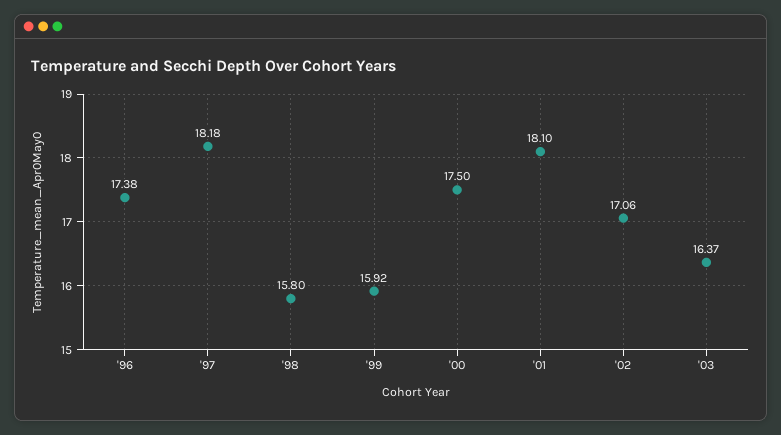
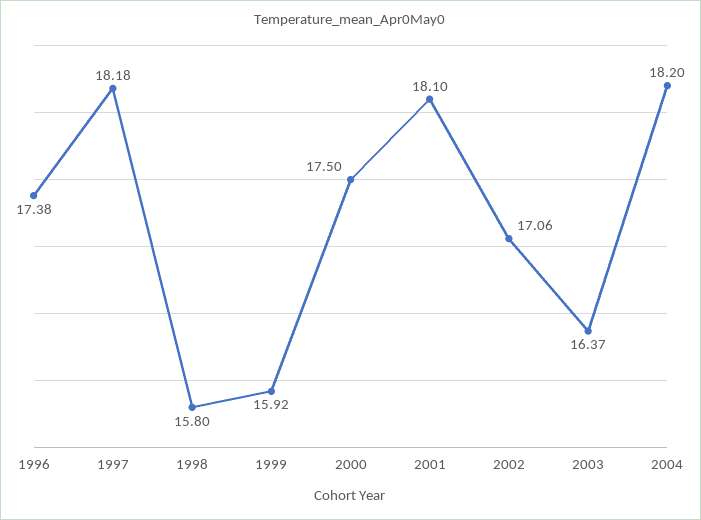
2004: none -> 18.2

